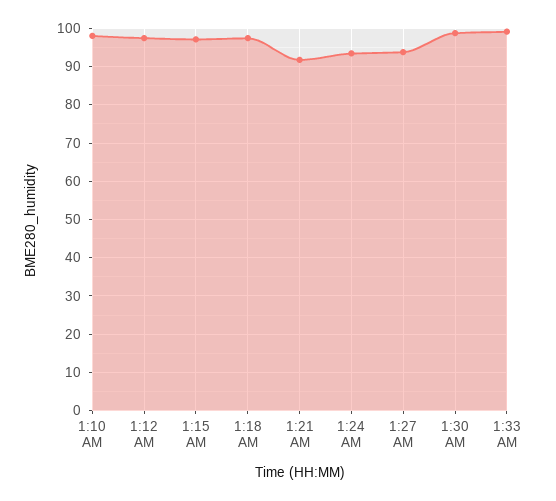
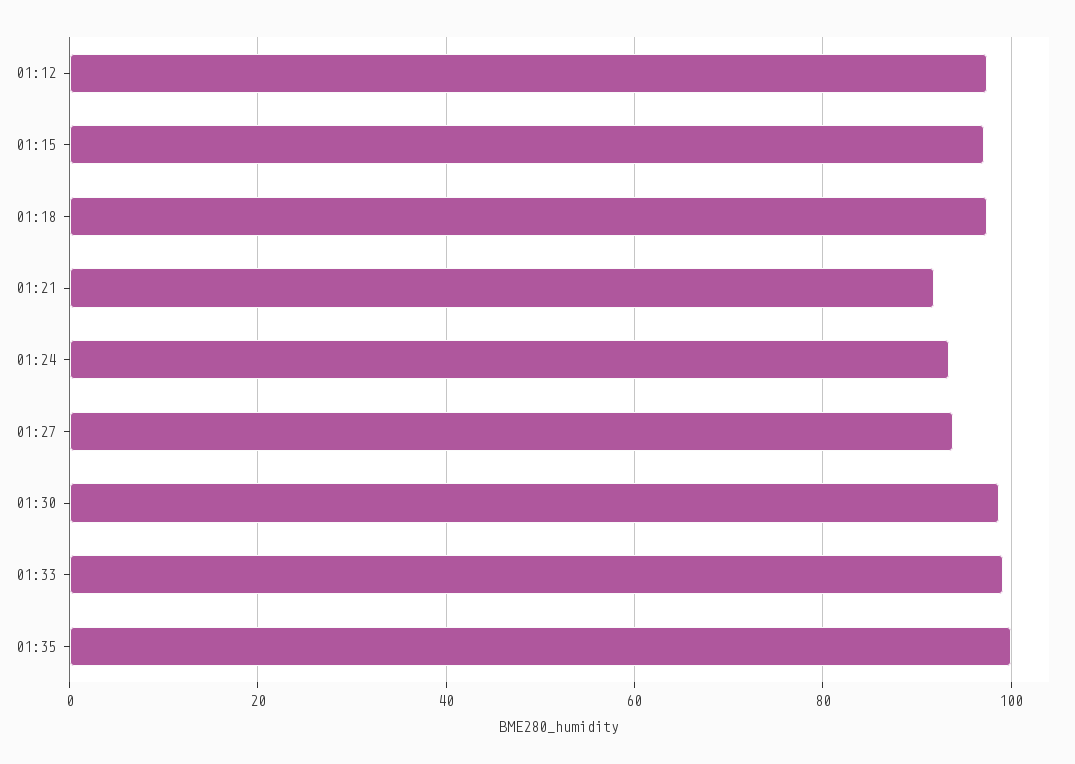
1:10 AM: 98 -> none
01:35: none -> 100

